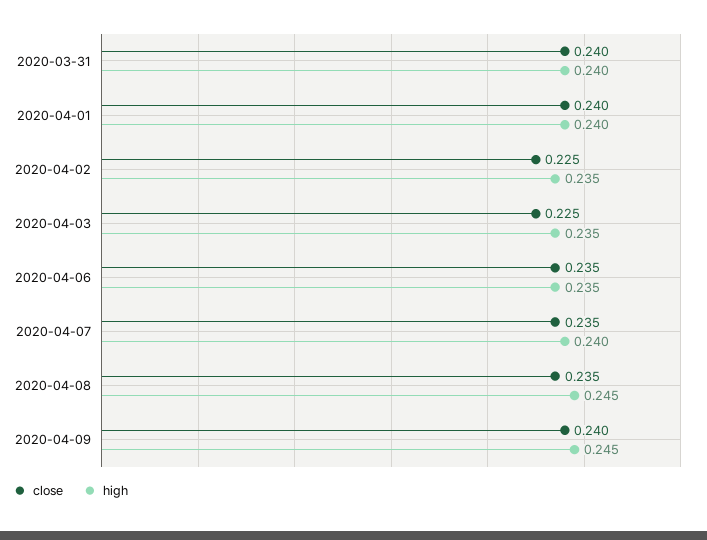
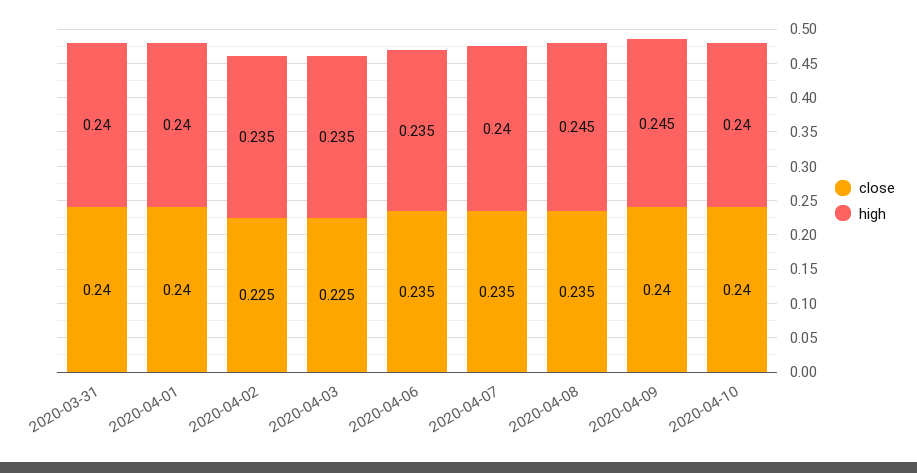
close, 2020-04-10: none -> 0.24
high, 2020-04-10: none -> 0.24

